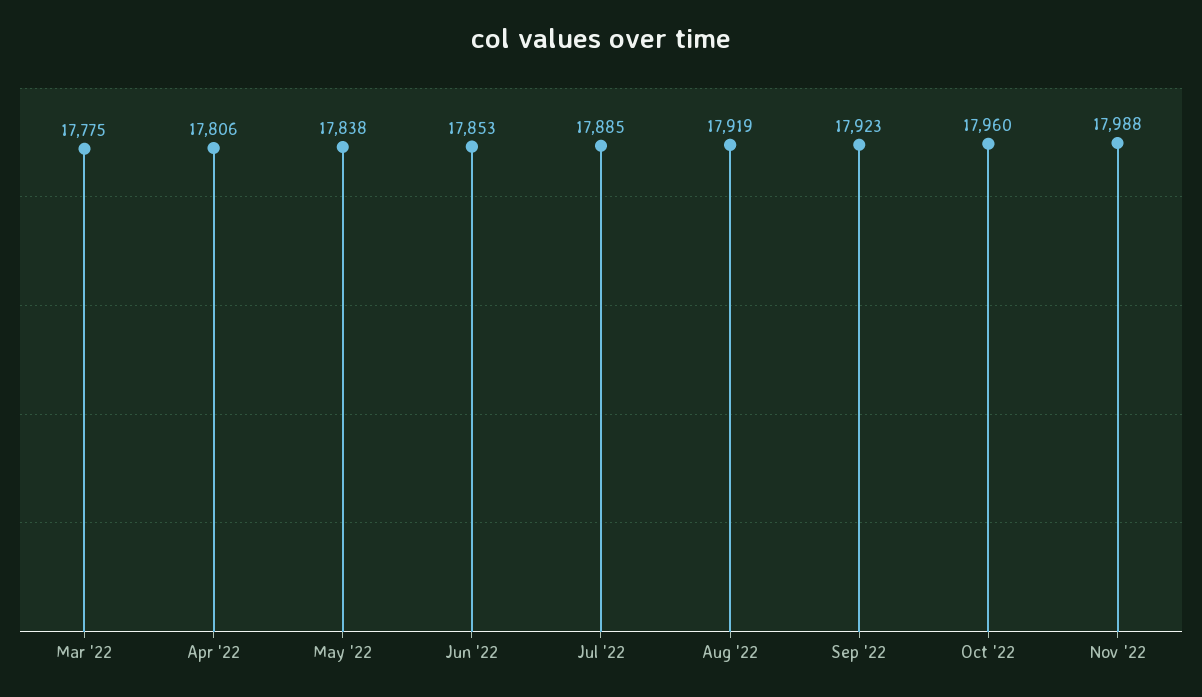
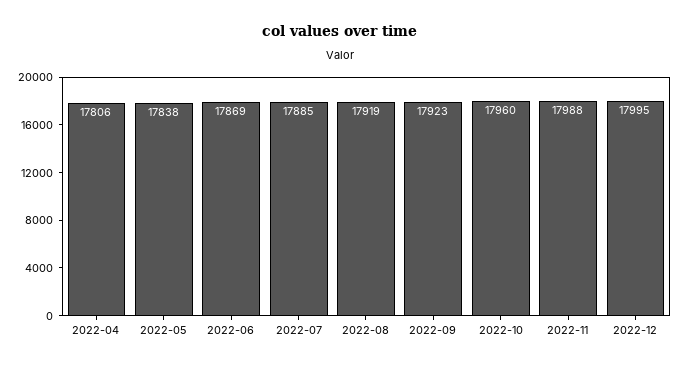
Mar '22: 17775 -> none
Jun '22: 17853 -> 17869
2022-12: none -> 17995

